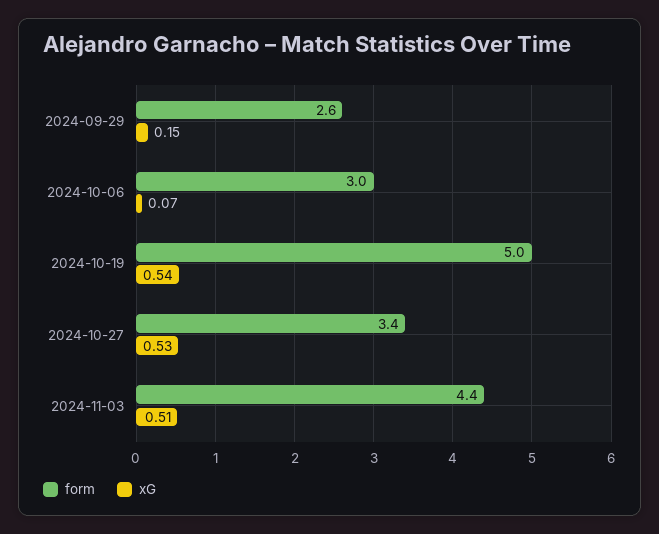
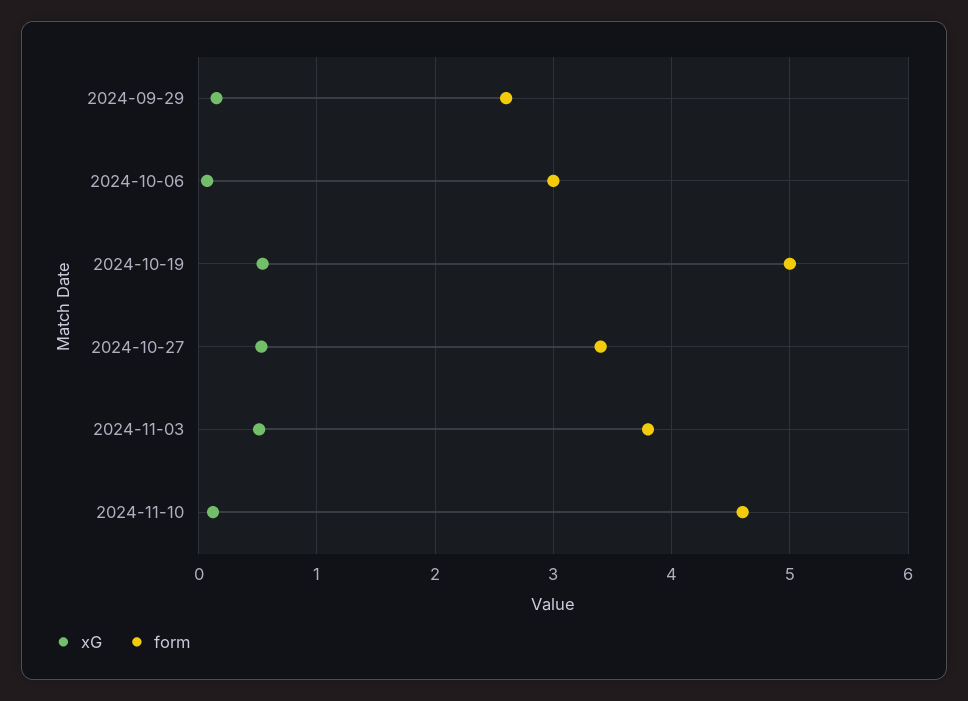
form, 2024-11-03: 4.4 -> 3.8
xG, 2024-11-10: none -> 0.1
form, 2024-11-10: none -> 4.6

